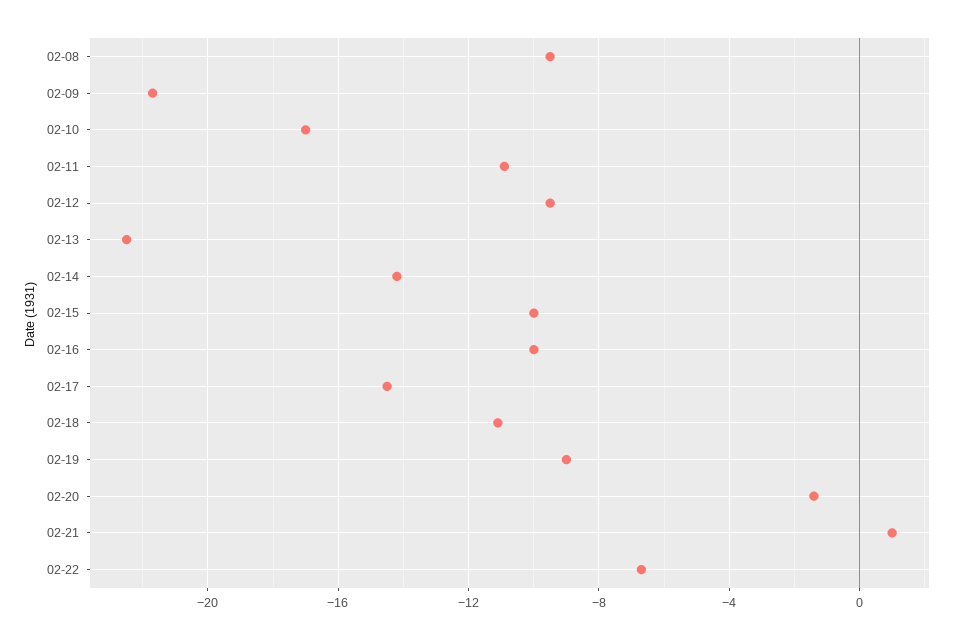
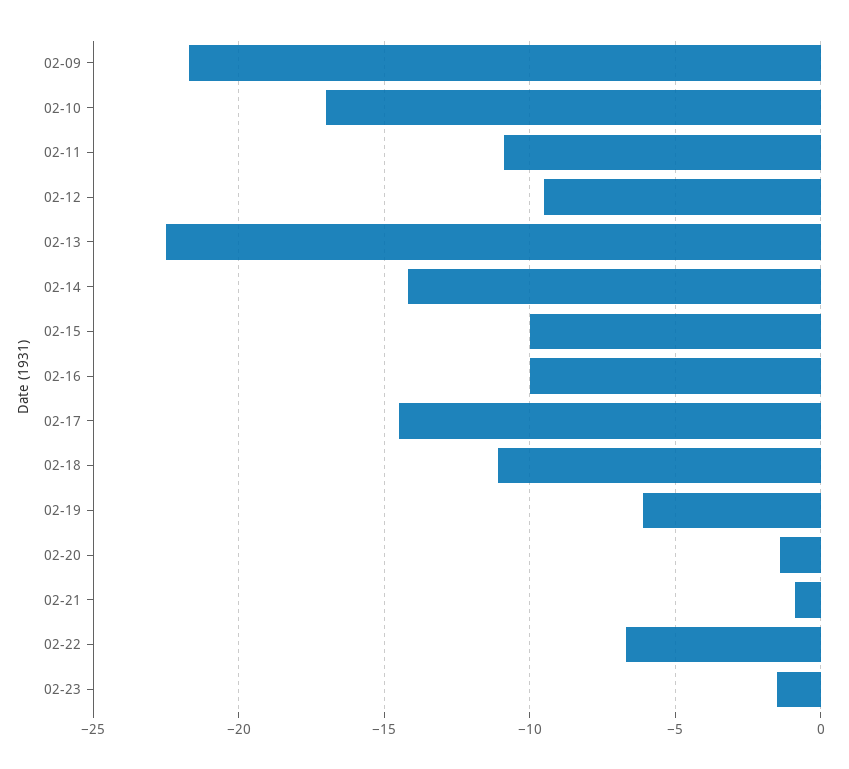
02-08: -9.5 -> none
02-19: -9 -> -6
02-21: 1 -> -1
02-23: none -> -1.5

